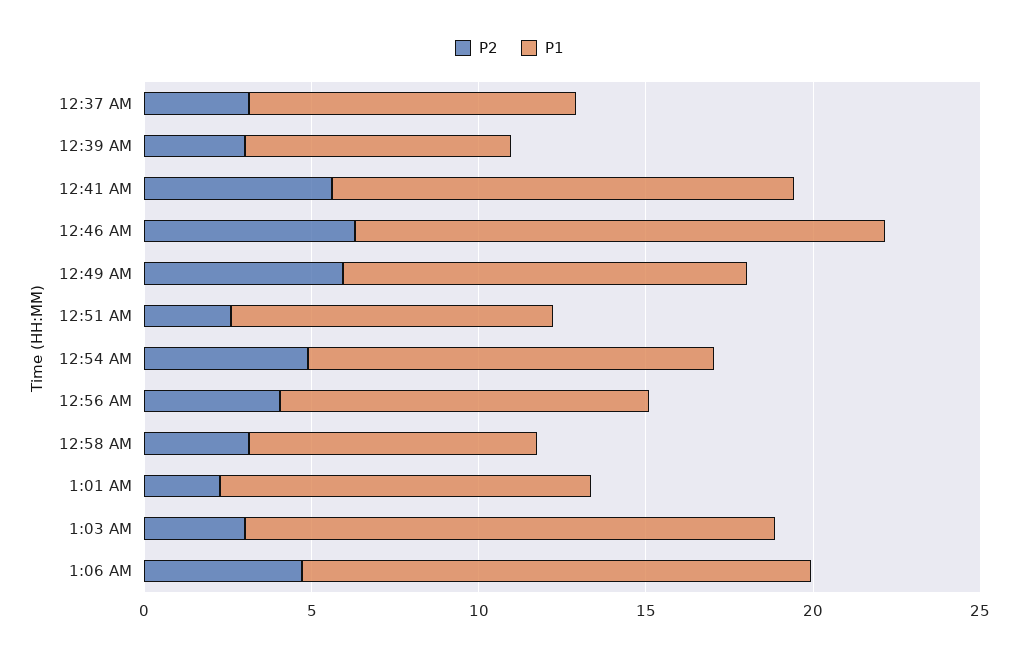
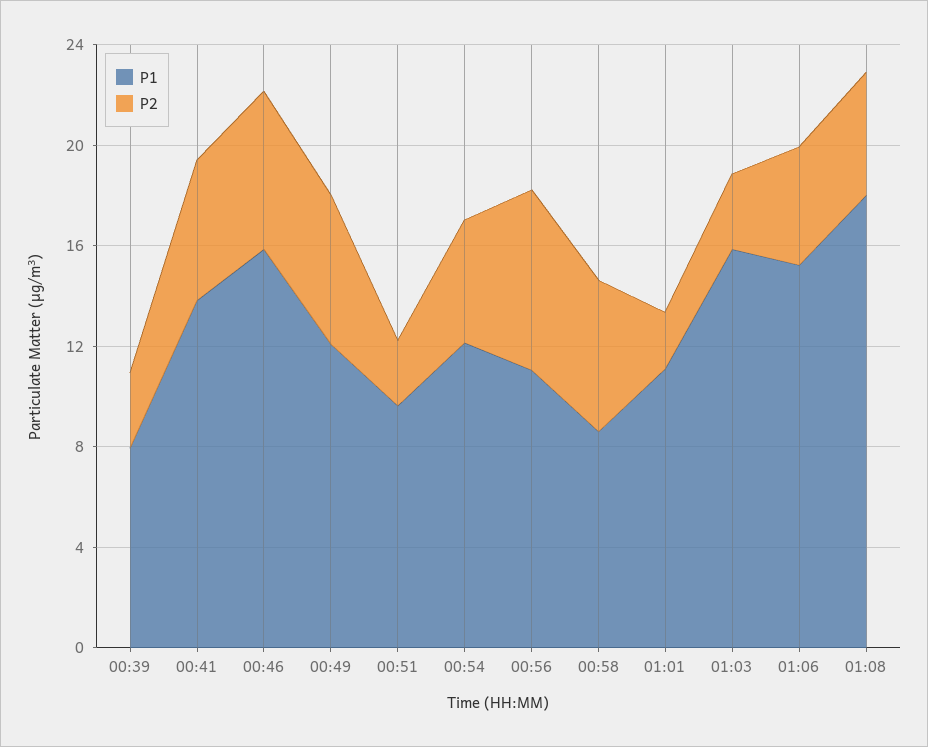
P2, 12:37 AM: 3 -> none
P1, 12:37 AM: 10 -> none
P2, 12:56 AM: 4 -> 7
P2, 12:58 AM: 3 -> 6
P1, 01:08: none -> 18
P2, 01:08: none -> 5

